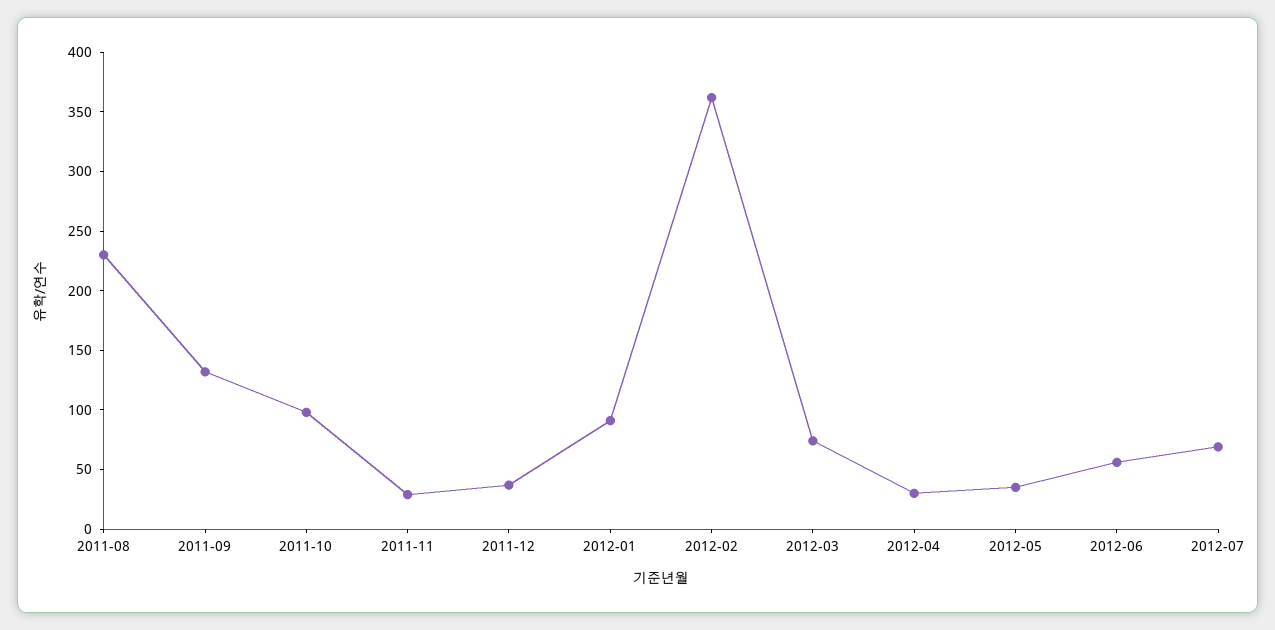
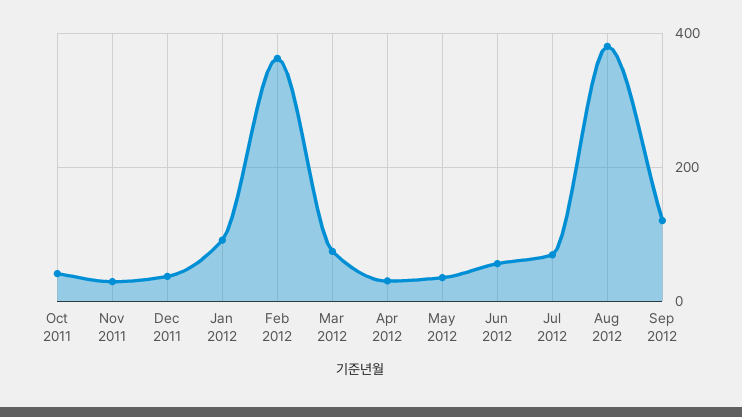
2011-08: 230 -> none
2011-09: 130 -> none
2011-10: 100 -> 40
Aug 2012: none -> 380
Sep 2012: none -> 120

